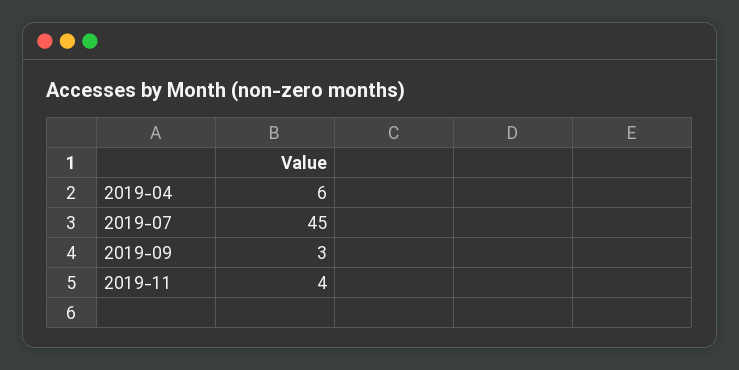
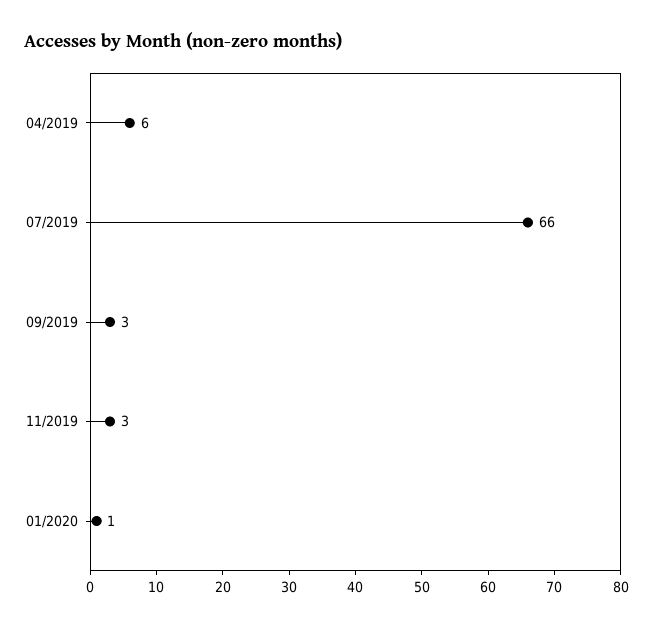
2019-07: 45 -> 66
2019-11: 4 -> 3
01/2020: none -> 1

